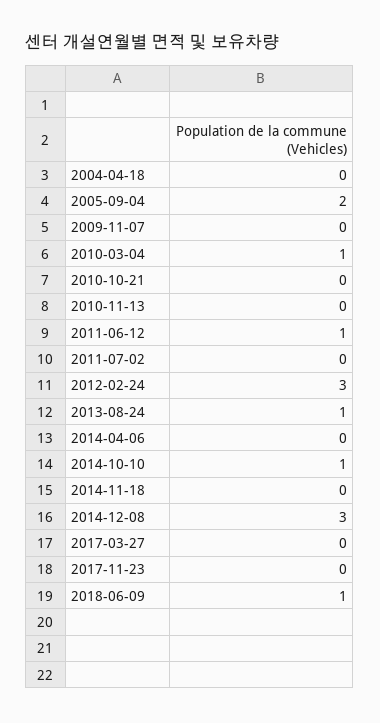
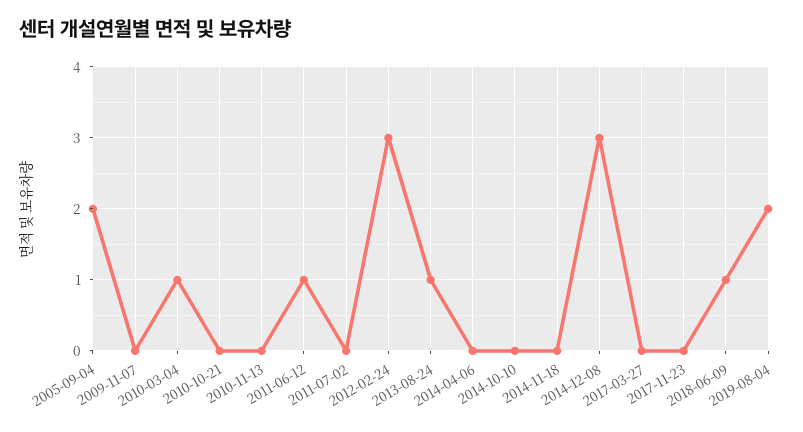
2004-04-18: 0 -> none
2014-10-10: 1 -> 0
2019-08-04: none -> 2

